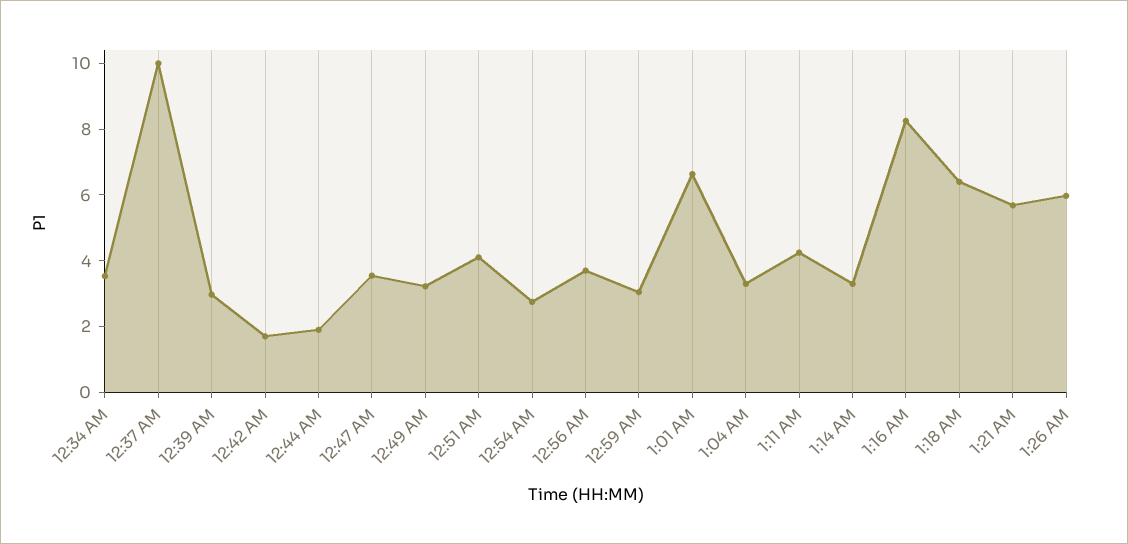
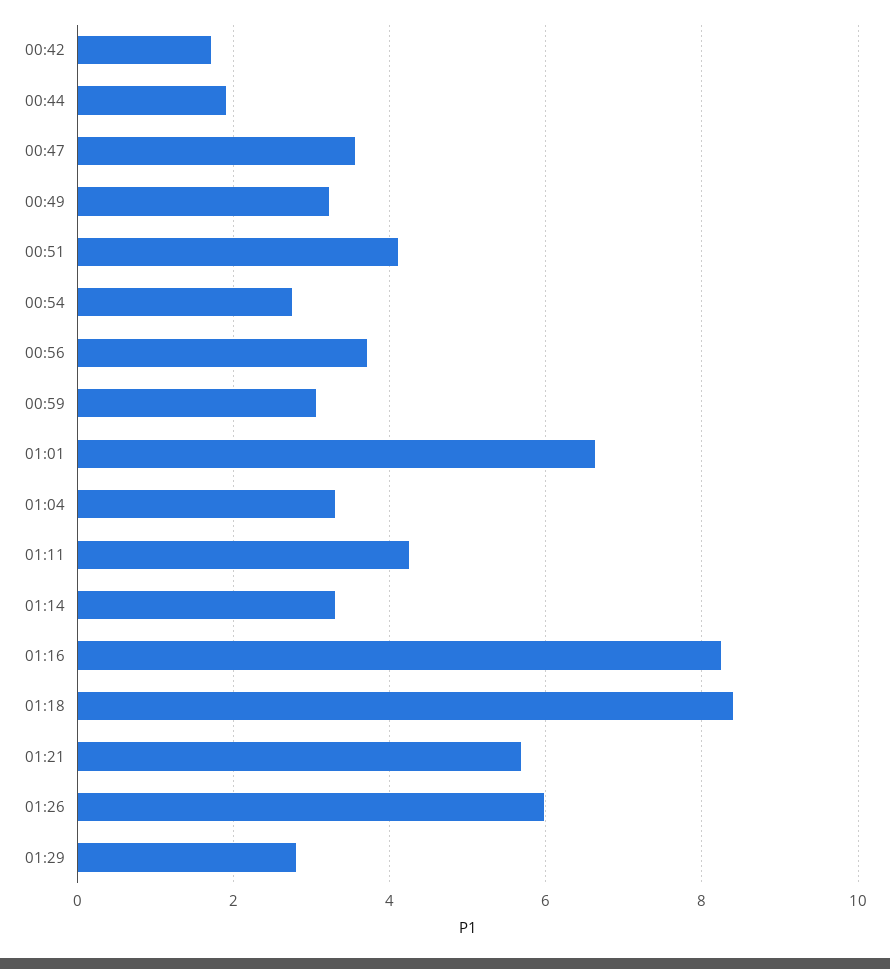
12:34 AM: 3.5 -> none
12:37 AM: 10 -> none
12:39 AM: 3 -> none
1:18 AM: 6.5 -> 8.4
01:29: none -> 2.8

